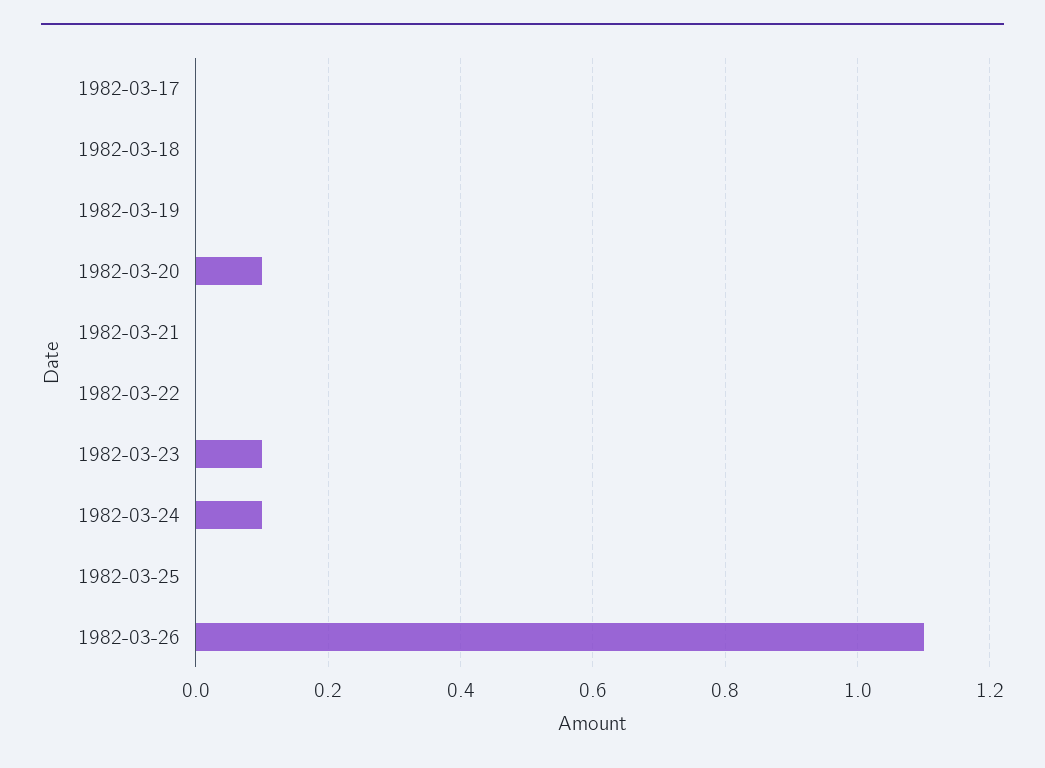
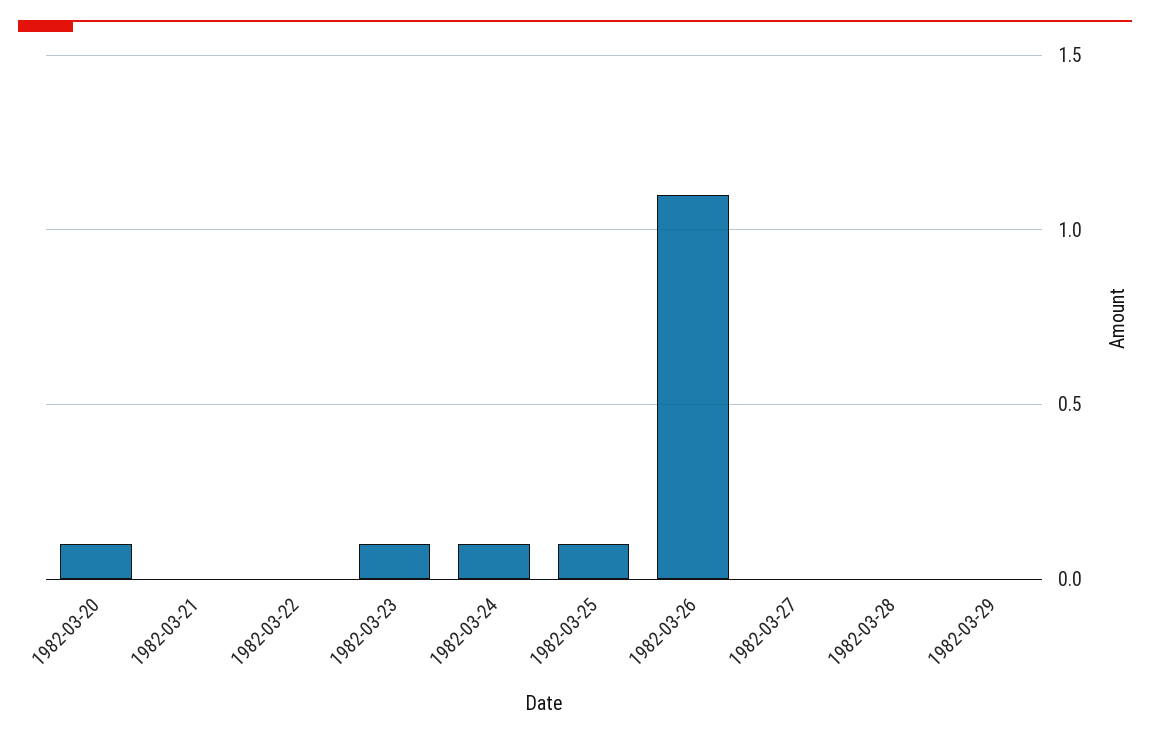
1982-03-17: 0 -> none
1982-03-18: 0 -> none
1982-03-19: 0 -> none
1982-03-25: 0 -> 0.1
1982-03-27: none -> 0
1982-03-28: none -> 0
1982-03-29: none -> 0

